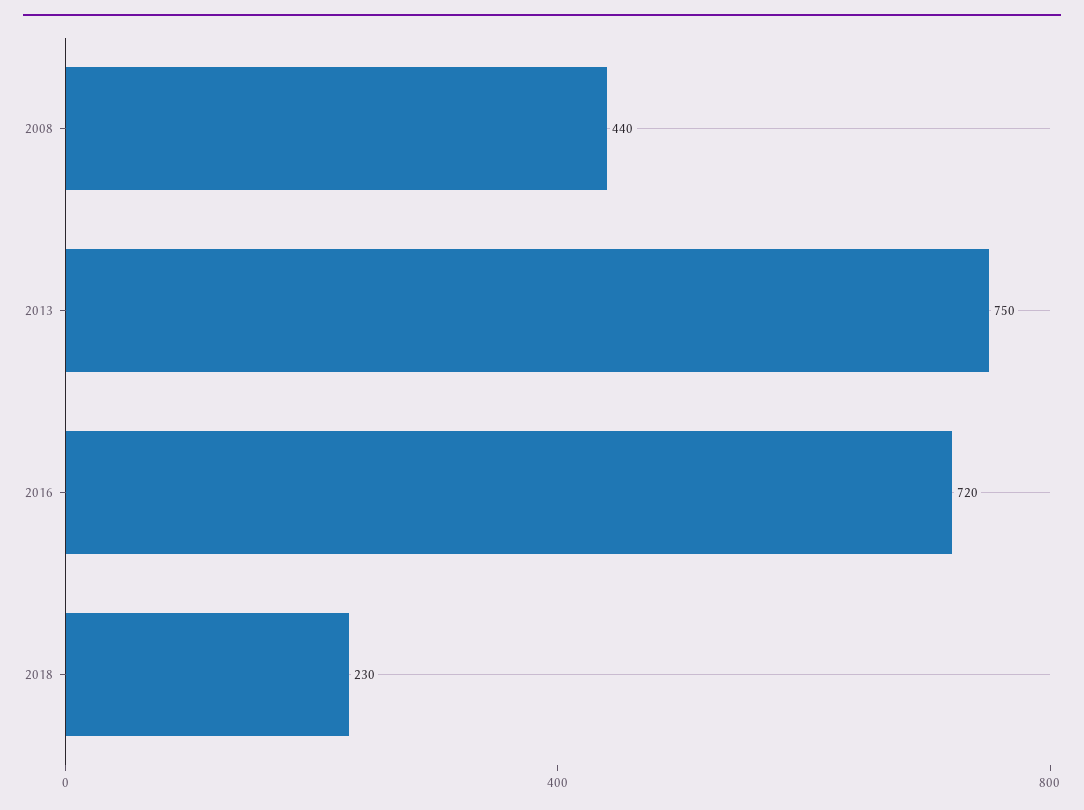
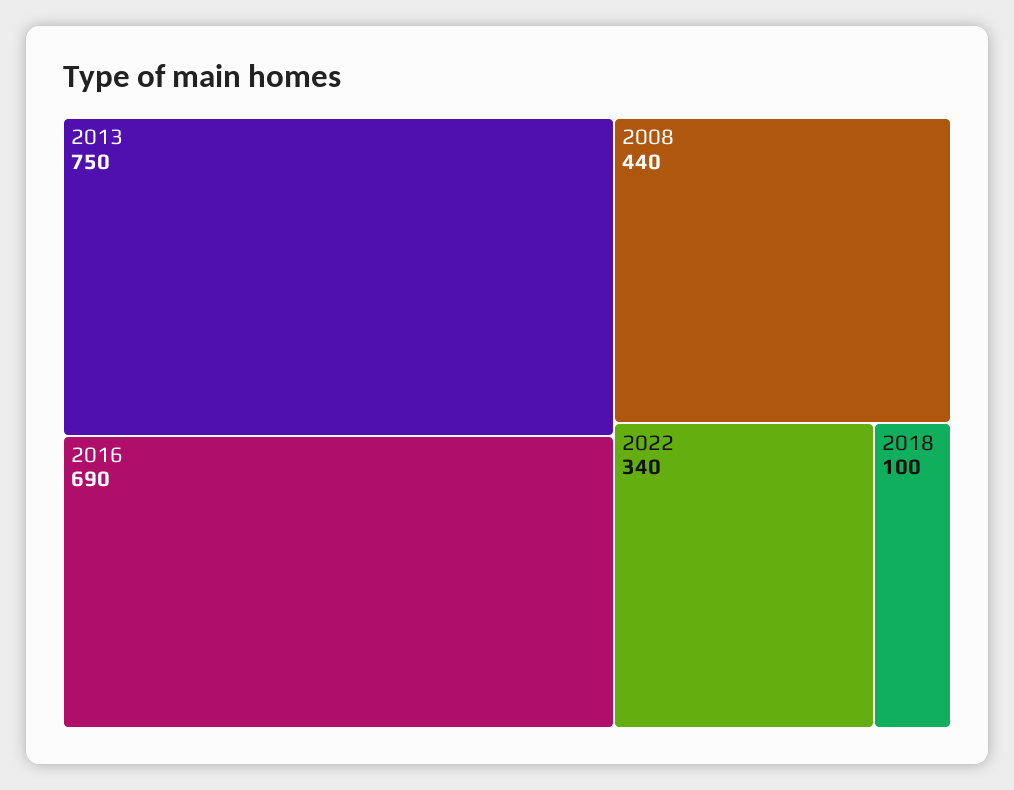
2016: 720 -> 690
2018: 230 -> 100
2022: none -> 340

